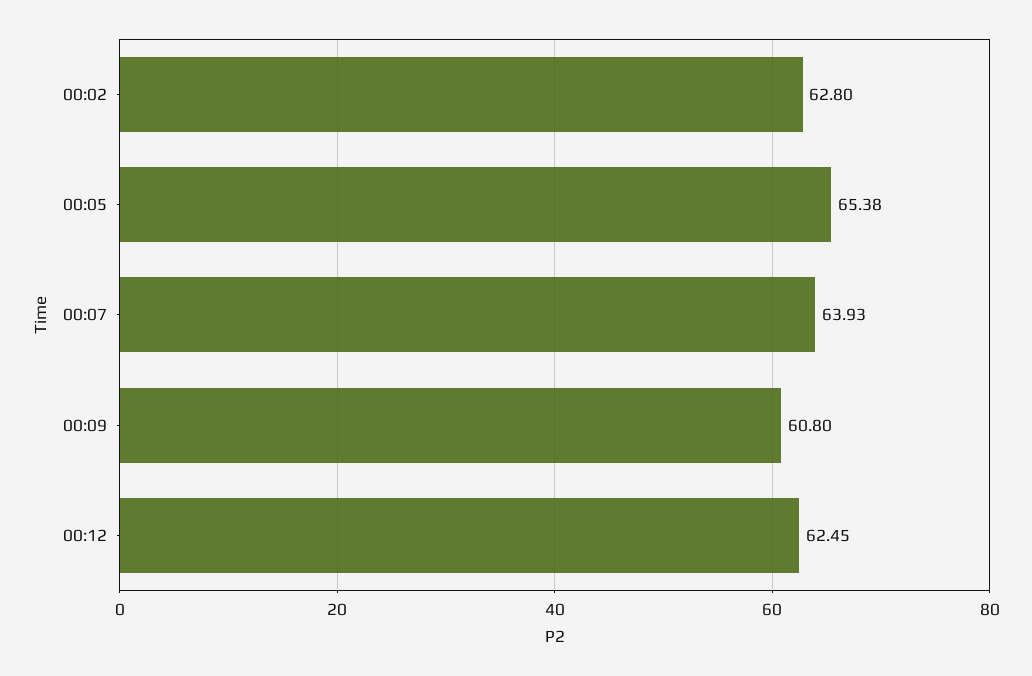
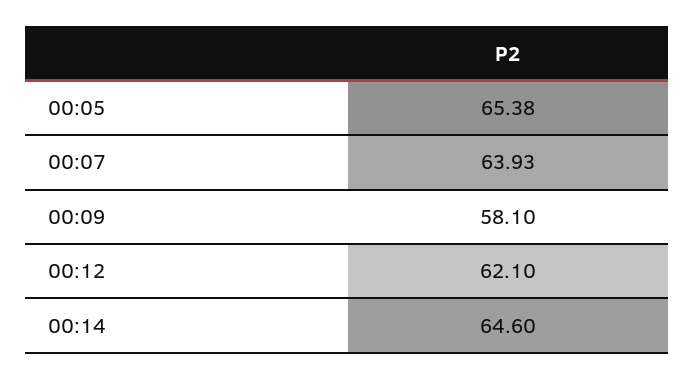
00:02: 62.8 -> none
00:09: 60.8 -> 58.1
00:12: 62.45 -> 62.1
00:14: none -> 64.6

